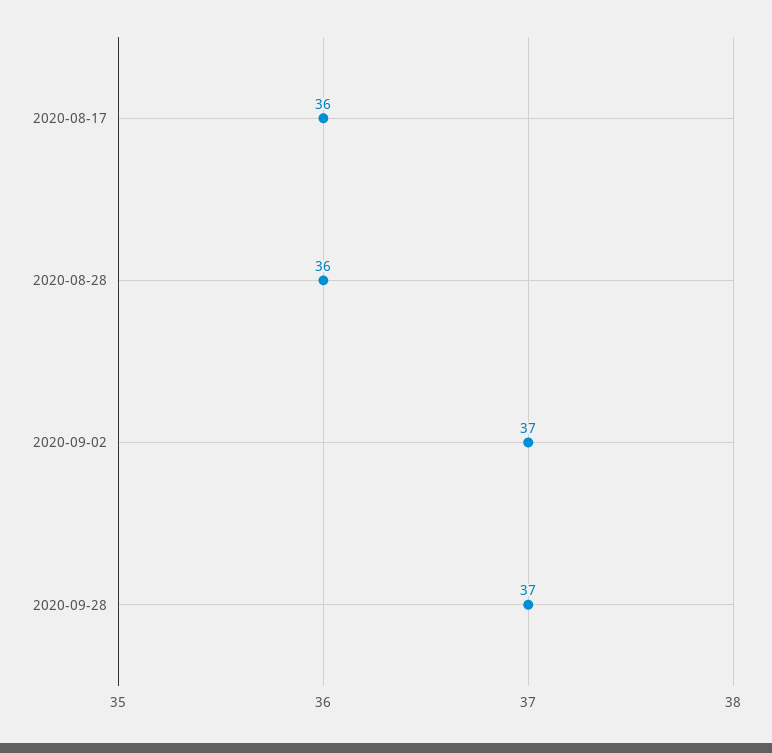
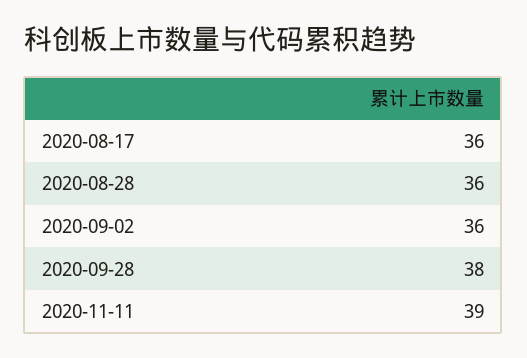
2020-09-02: 37 -> 36
2020-09-28: 37 -> 38
2020-11-11: none -> 39

